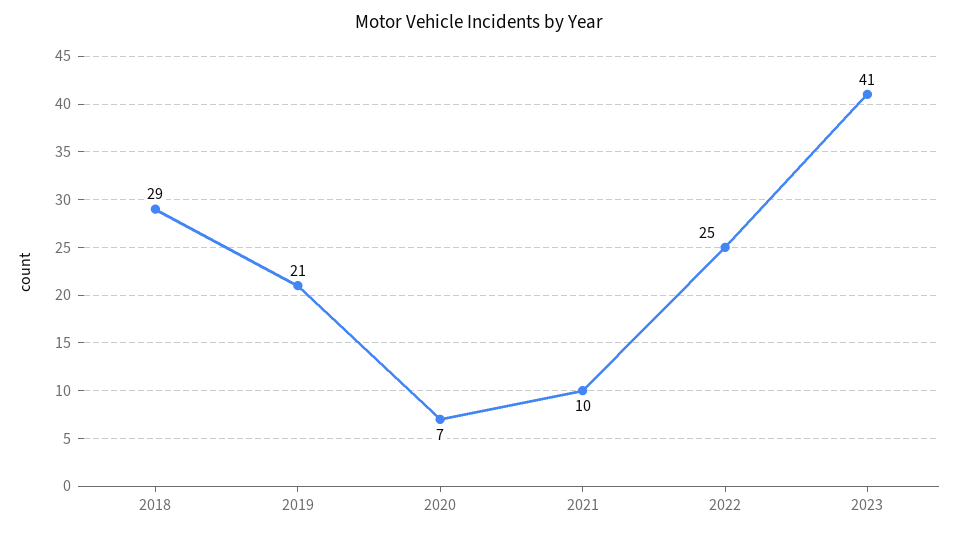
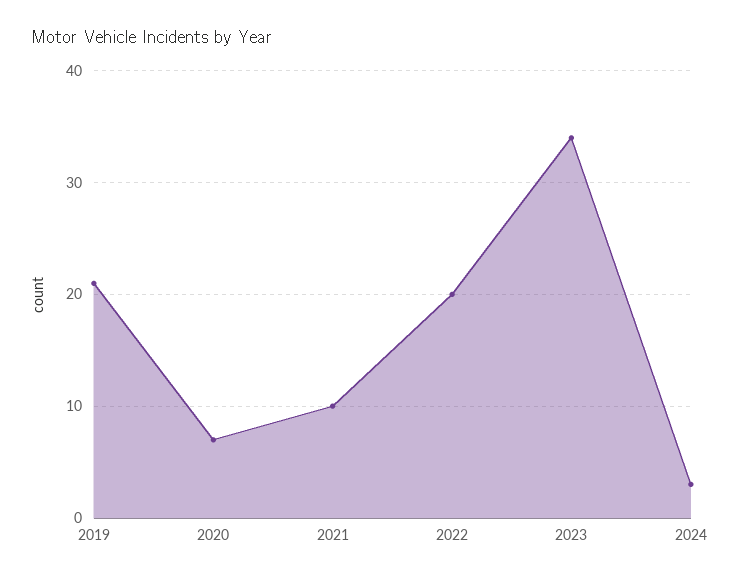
2018: 29 -> none
2022: 25 -> 20
2023: 41 -> 34
2024: none -> 3

